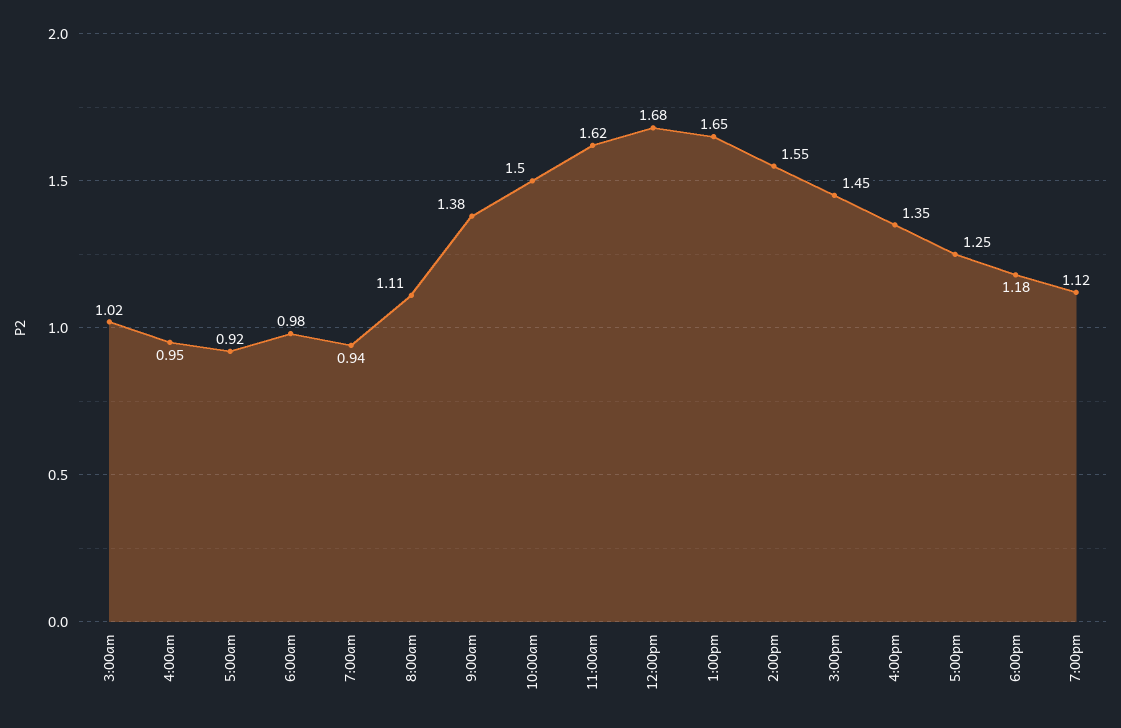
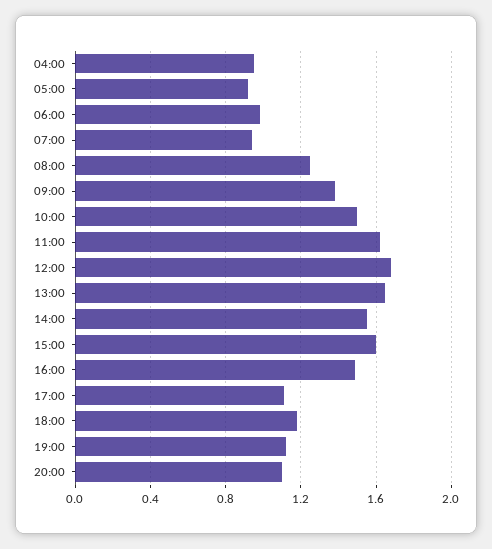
3:00am: 1.02 -> none
8:00am: 1.11 -> 1.25
3:00pm: 1.45 -> 1.6
4:00pm: 1.35 -> 1.5
5:00pm: 1.25 -> 1.1
20:00: none -> 1.1

